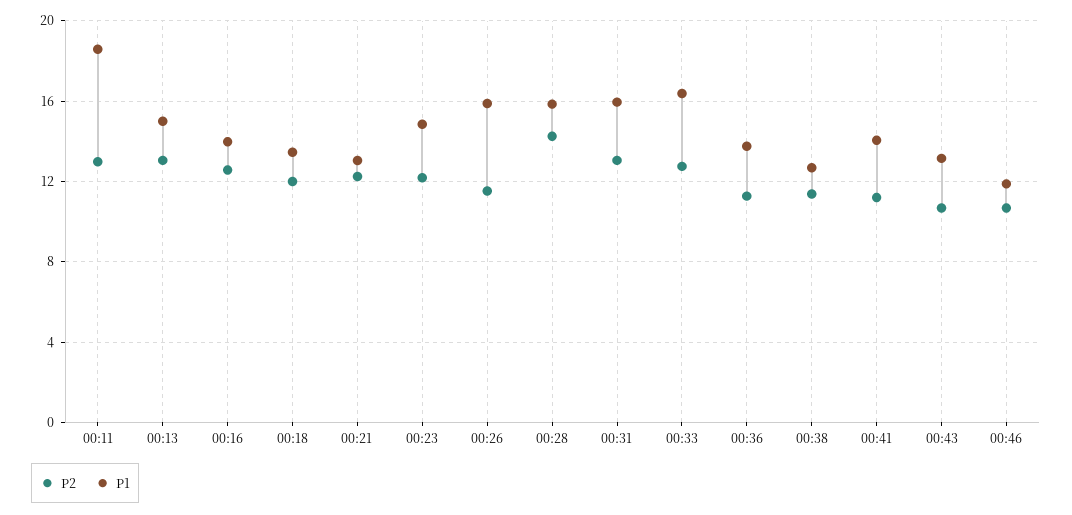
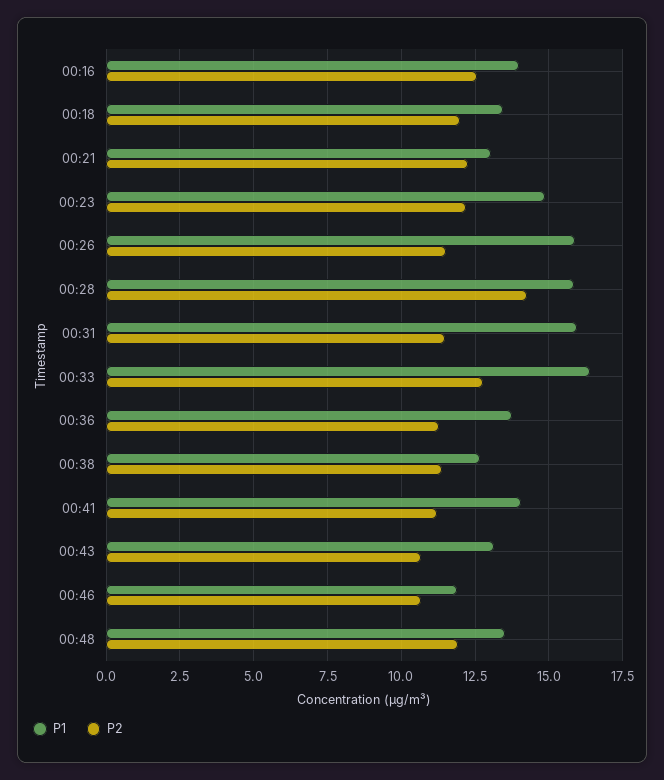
P2, 00:11: 13 -> none
P1, 00:11: 18.5 -> none
P2, 00:13: 13 -> none
P1, 00:13: 15 -> none
P2, 00:31: 13 -> 11.5
P1, 00:48: none -> 13.5
P2, 00:48: none -> 12

